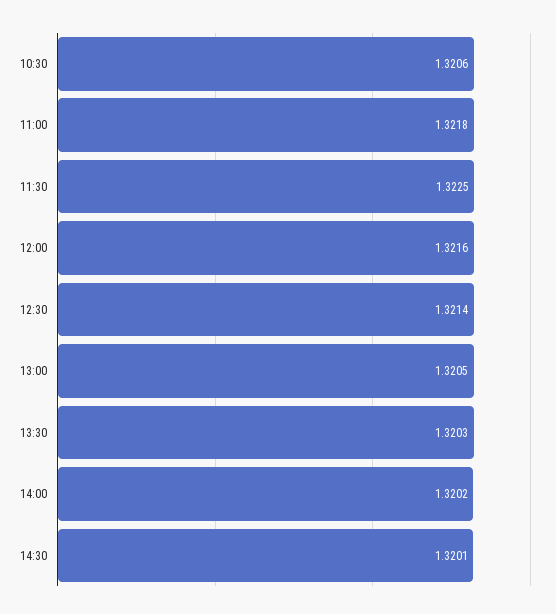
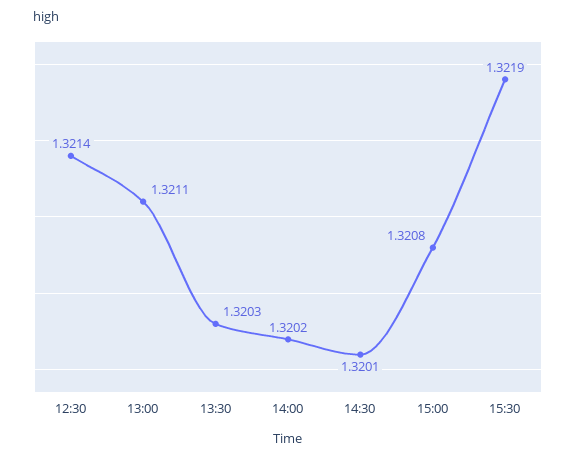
10:30: 1.3206 -> none
11:00: 1.3218 -> none
11:30: 1.3225 -> none
12:00: 1.3216 -> none
13:00: 1.3205 -> 1.3211
15:00: none -> 1.3208
15:30: none -> 1.3219

